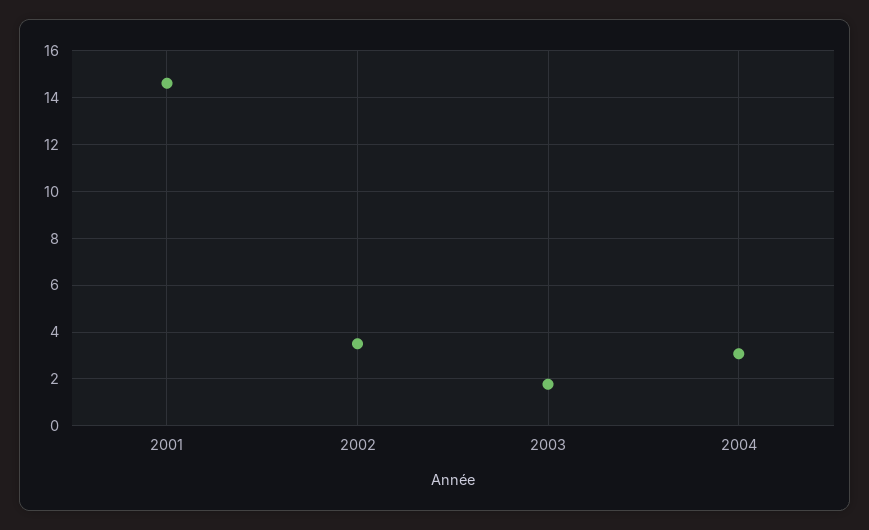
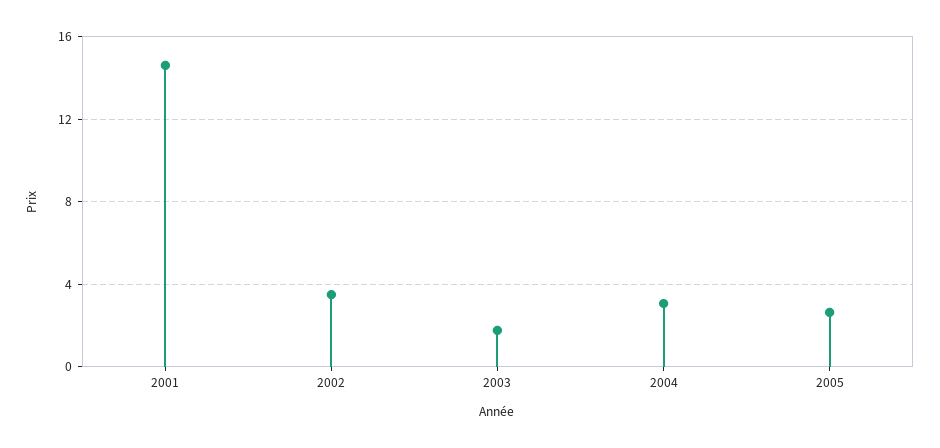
2005: none -> 2.5

